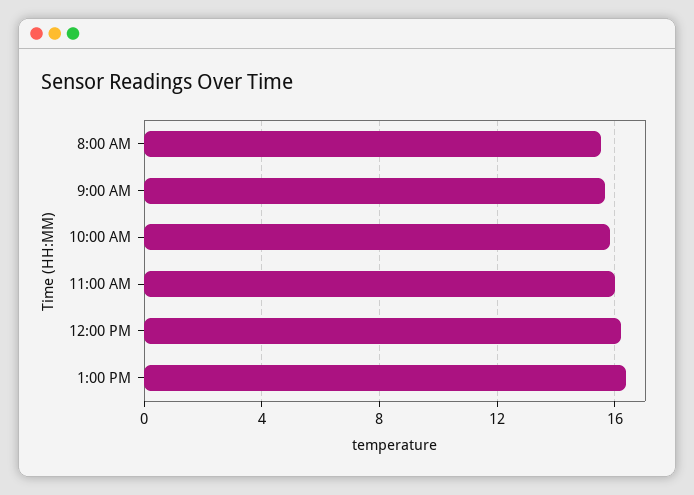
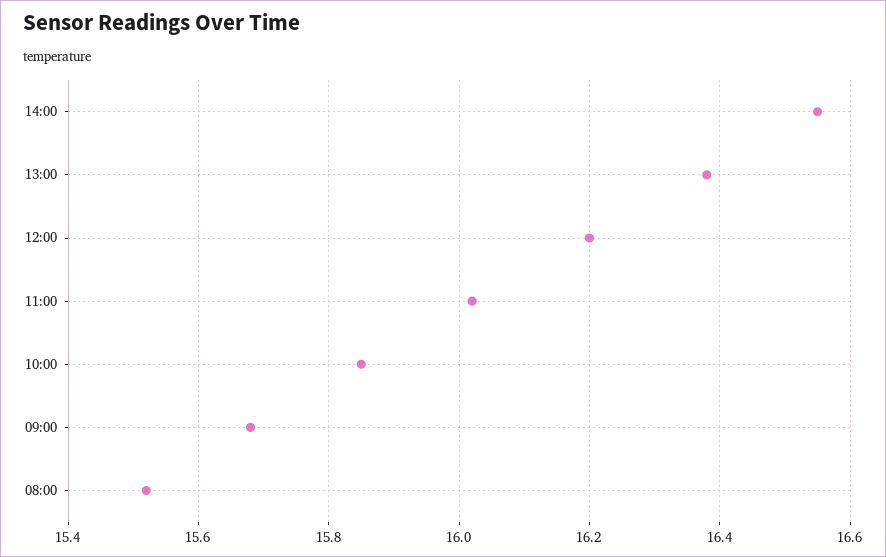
14:00: none -> 16.55

